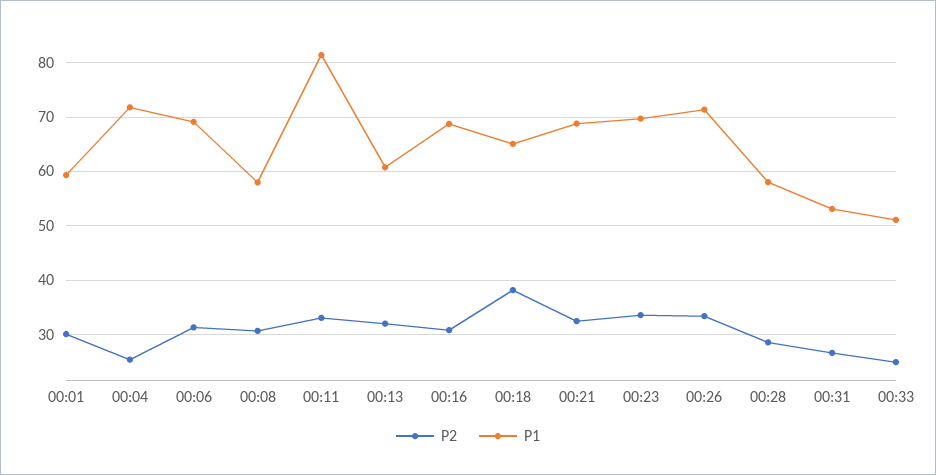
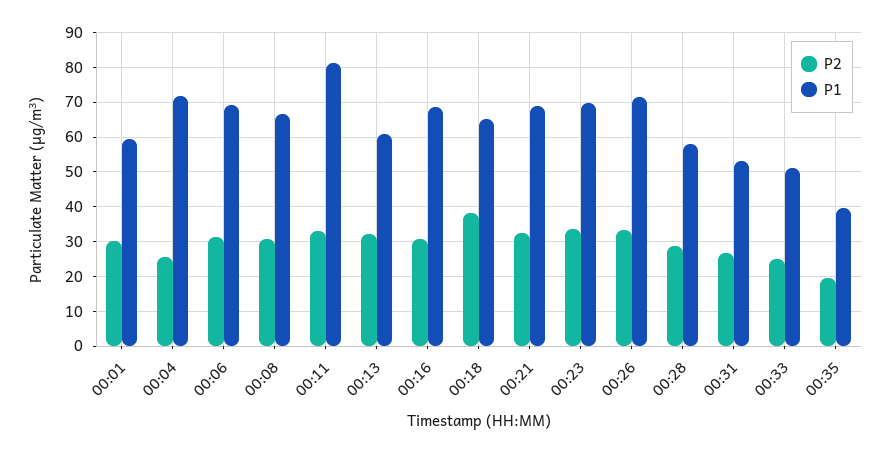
P1, 00:08: 58 -> 66
P2, 00:35: none -> 20
P1, 00:35: none -> 40

